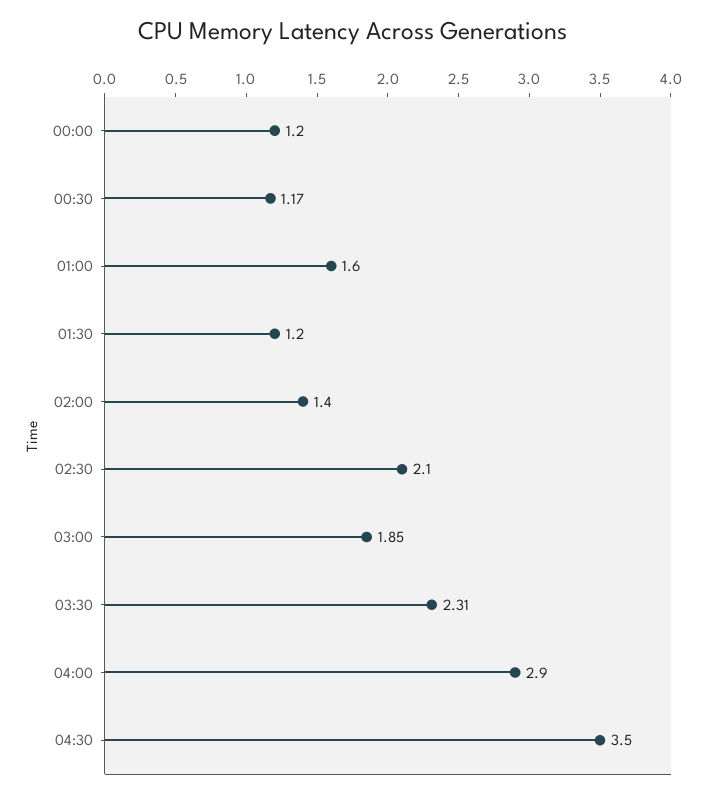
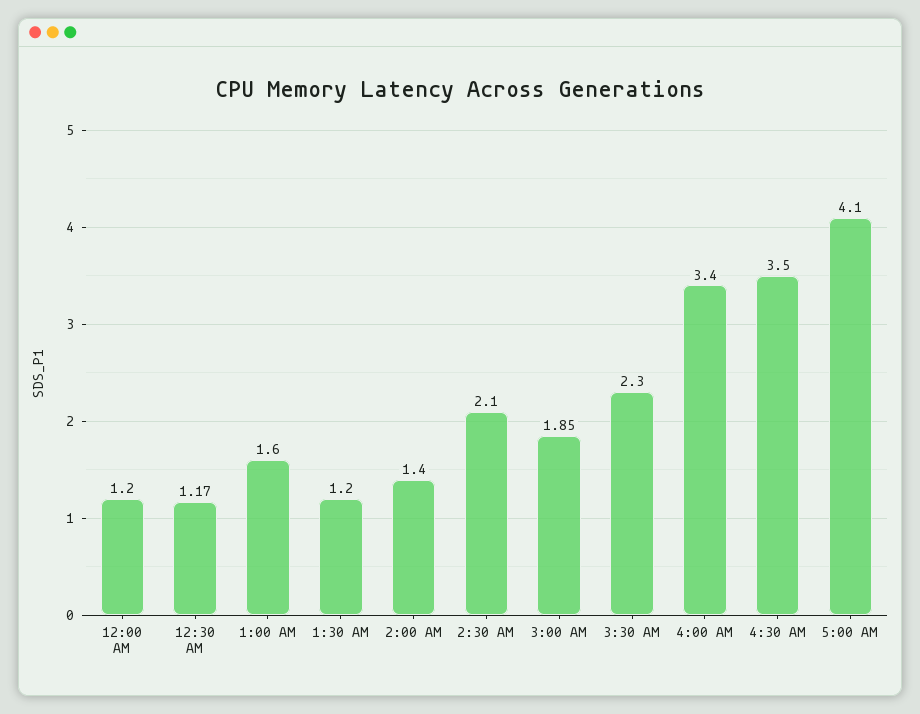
03:30: 2.31 -> 2.3
04:00: 2.9 -> 3.4
5:00 AM: none -> 4.1

